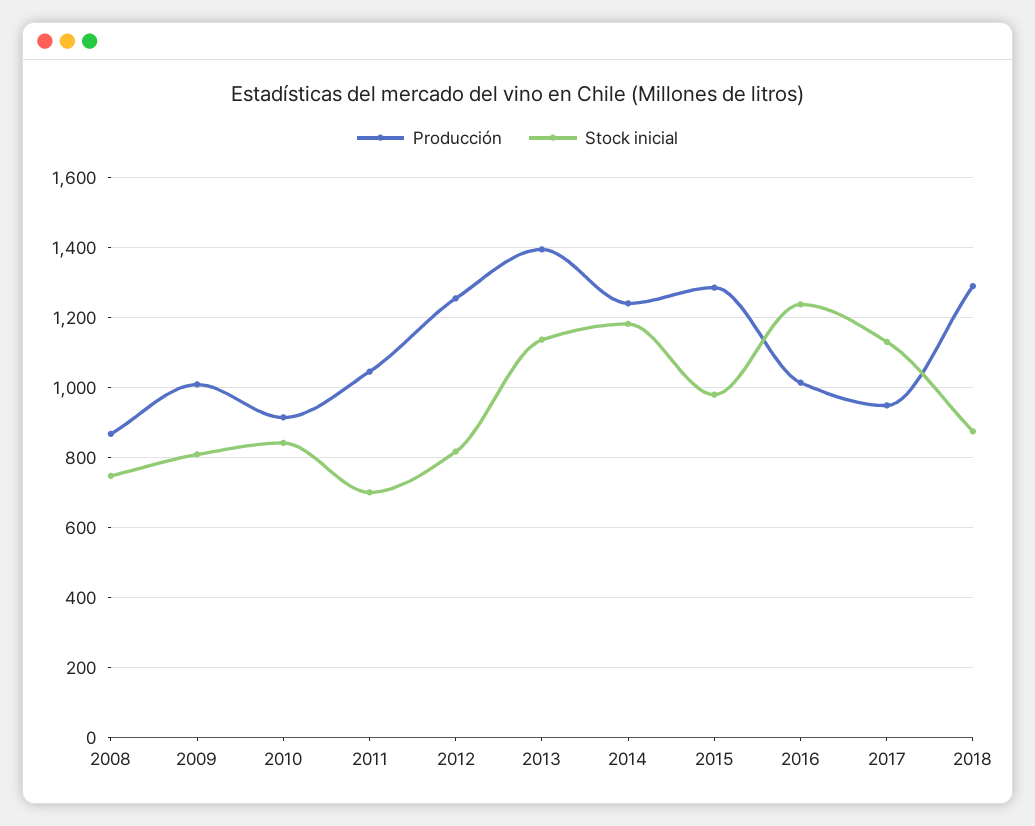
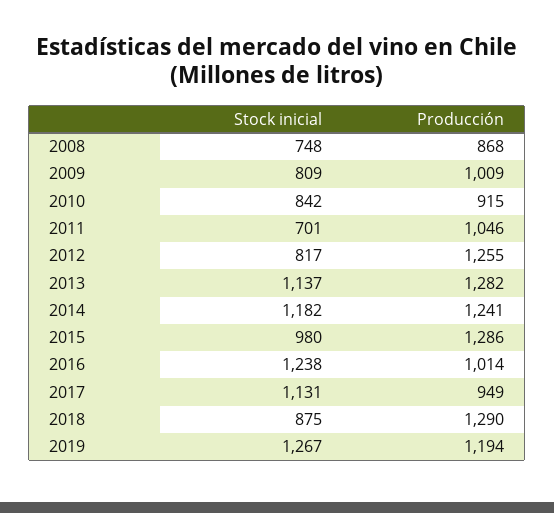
Producción, 2013: 1400 -> 1282
Stock inicial, 2019: none -> 1267
Producción, 2019: none -> 1194

